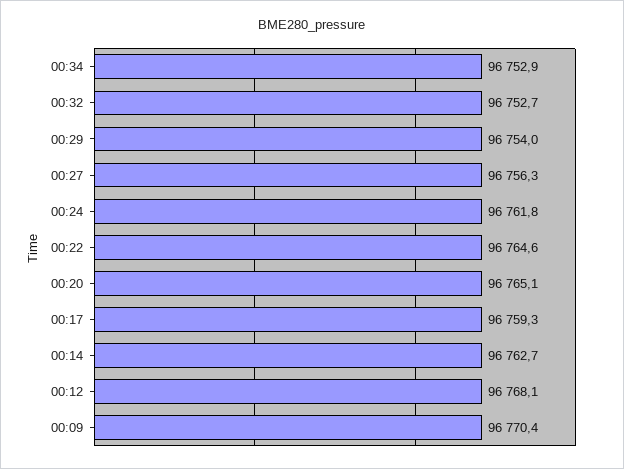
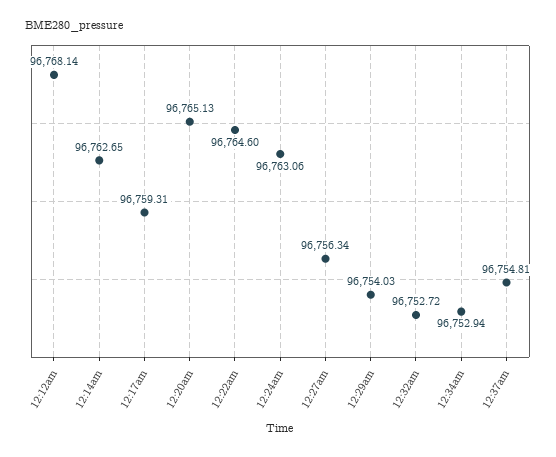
00:24: 96761.8 -> 96763.06
00:09: 96770.4 -> none
12:37am: none -> 96754.81

